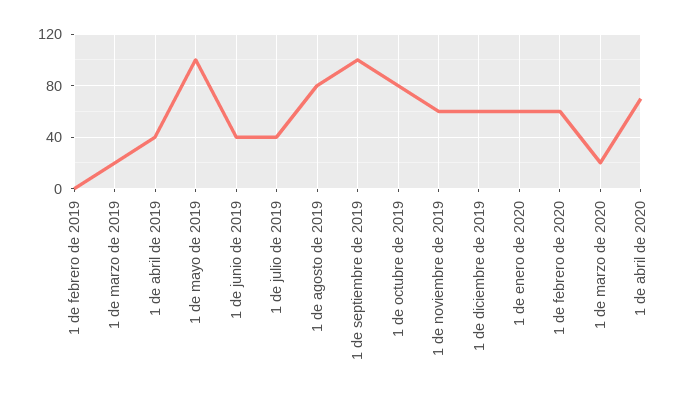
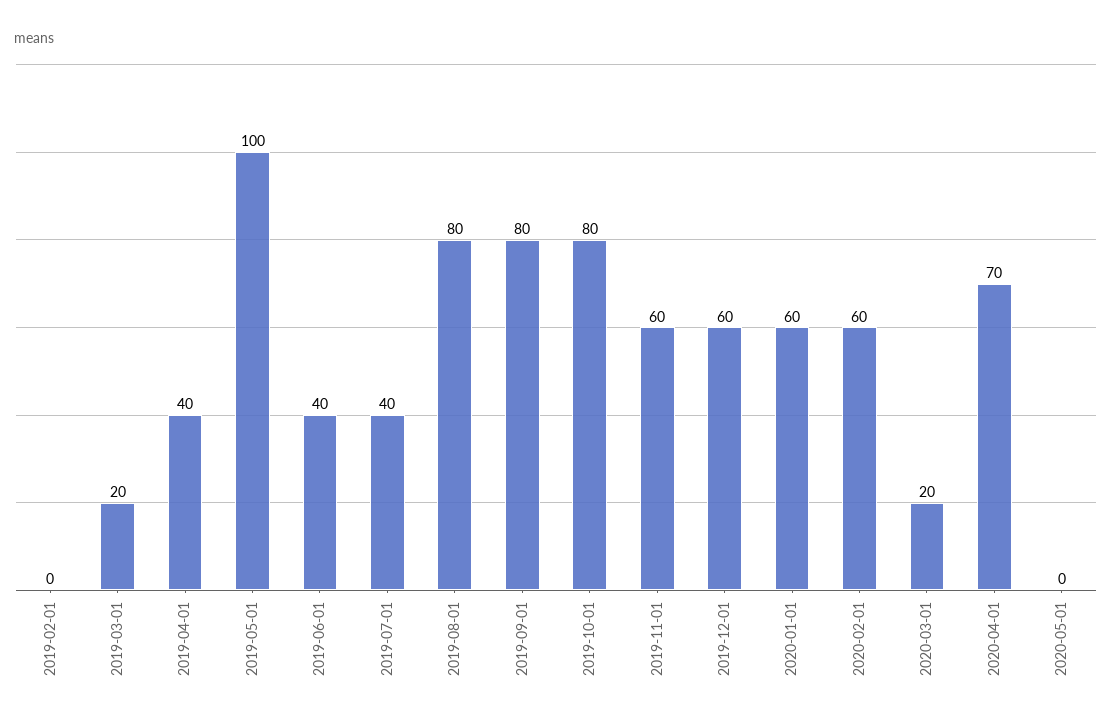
1 de septiembre de 2019: 100 -> 80
2020-05-01: none -> 0

